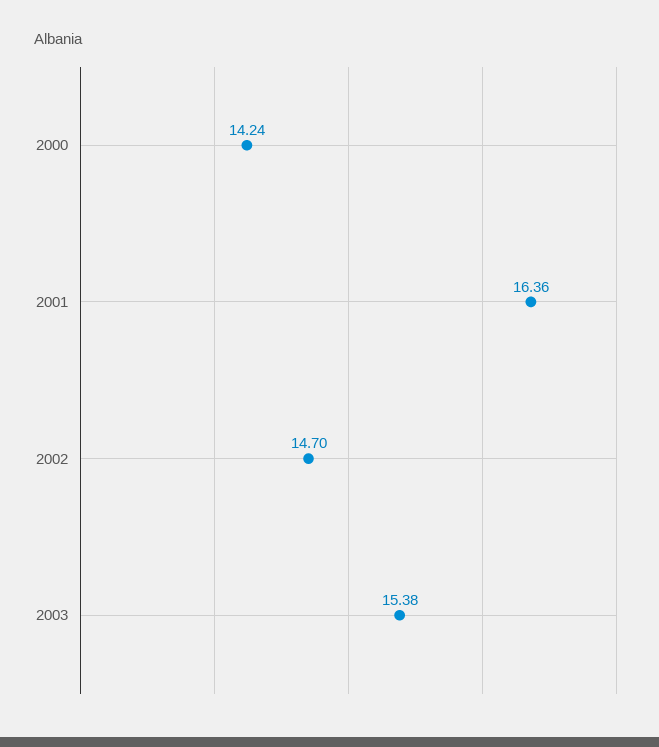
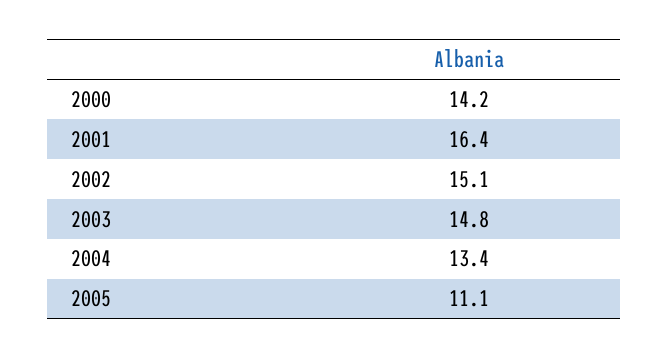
2002: 14.7 -> 15.1
2003: 15.38 -> 14.8
2004: none -> 13.4
2005: none -> 11.1

